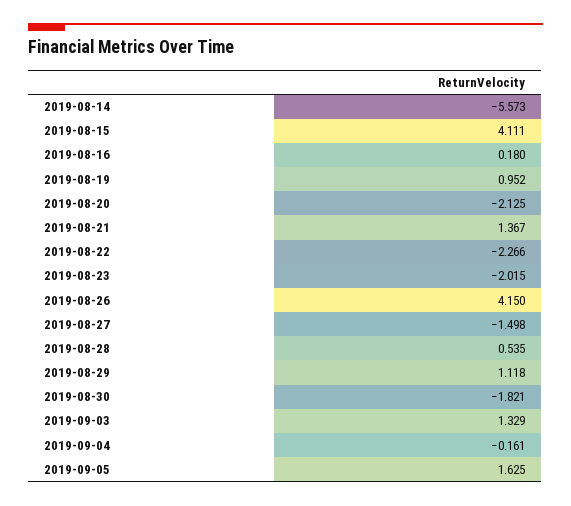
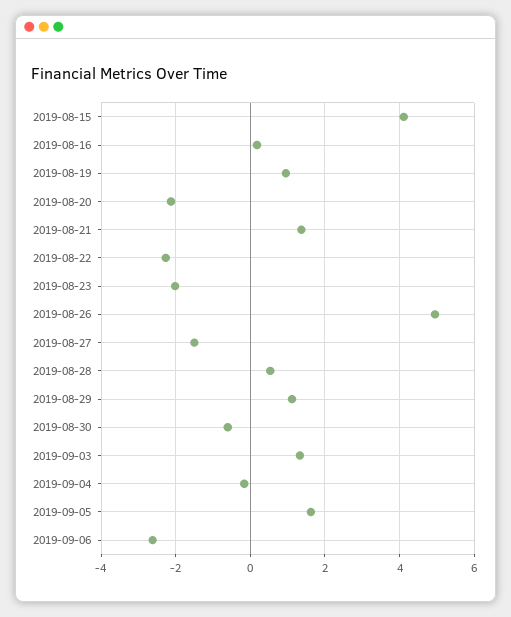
2019-08-14: -5.573 -> none
2019-08-26: 4.15 -> 5
2019-08-30: -1.821 -> -0.6
2019-09-06: none -> -2.6

